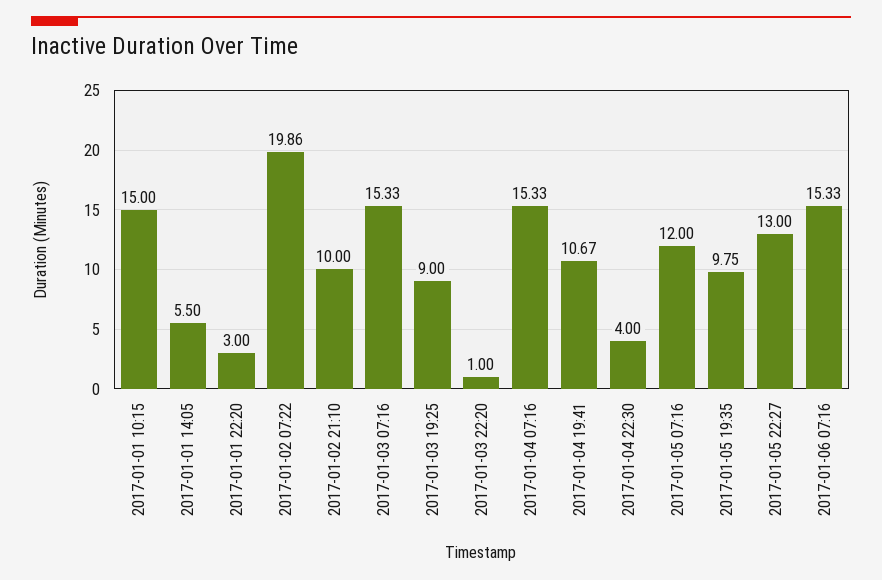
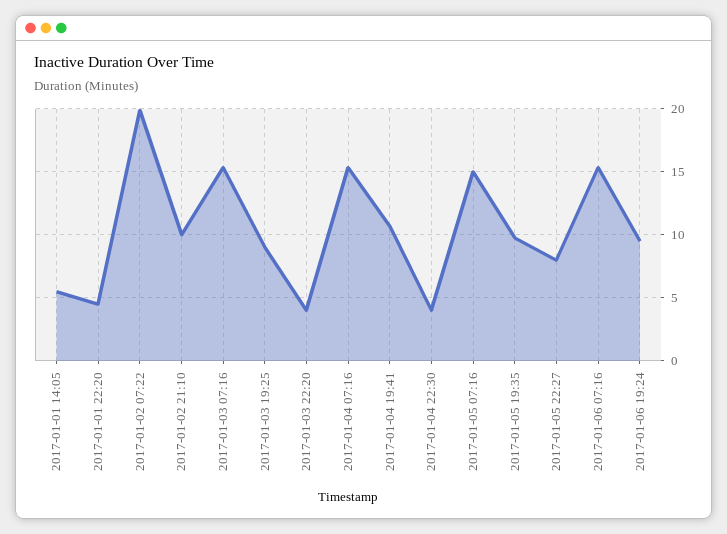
2017-01-01 10:15: 15 -> none
2017-01-01 22:20: 3 -> 4.5
2017-01-03 22:20: 1 -> 4
2017-01-05 07:16: 12 -> 15
2017-01-05 22:27: 13 -> 8
2017-01-06 19:24: none -> 9.5

